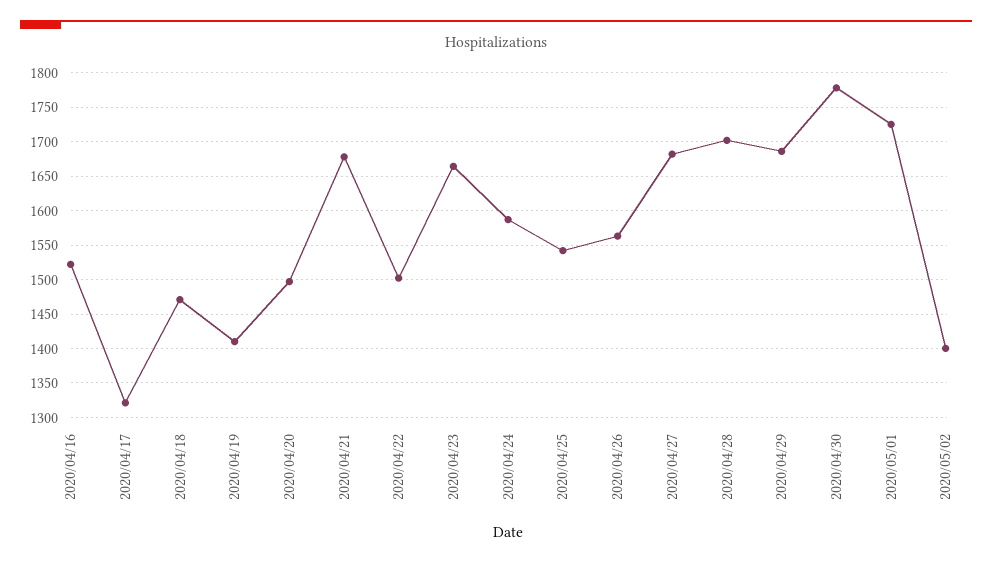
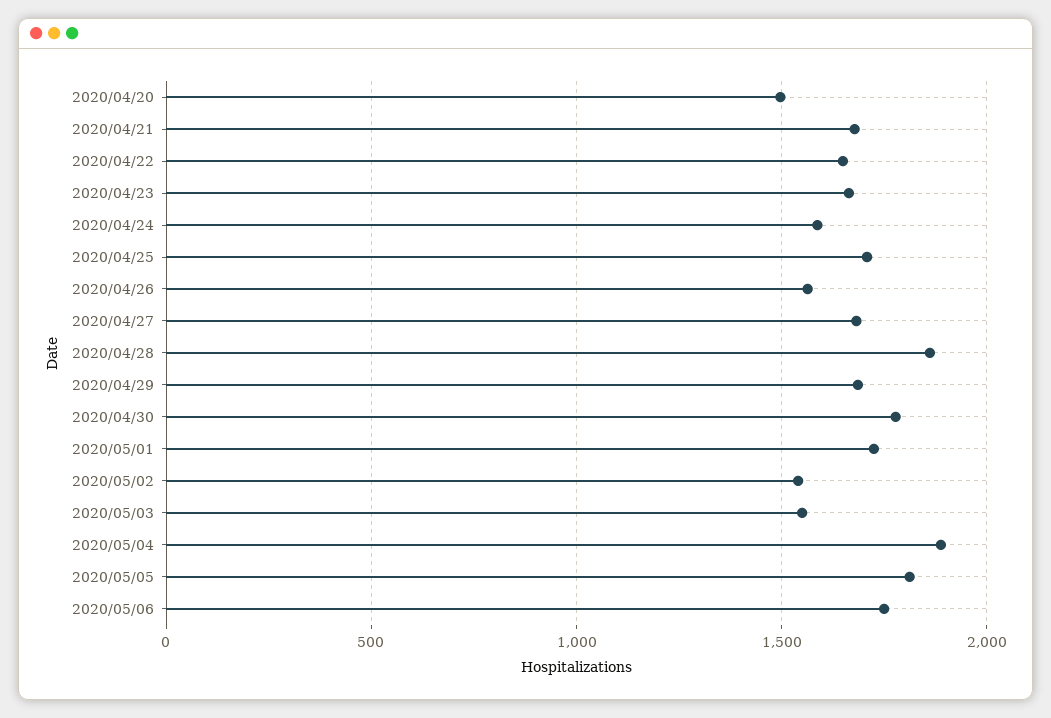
2020/04/16: 1520 -> none
2020/04/17: 1320 -> none
2020/04/18: 1470 -> none
2020/04/19: 1410 -> none
2020/04/22: 1500 -> 1650
2020/04/25: 1540 -> 1700
2020/04/28: 1700 -> 1850
2020/05/02: 1400 -> 1550
2020/05/03: none -> 1550
2020/05/04: none -> 1900
2020/05/05: none -> 1800
2020/05/06: none -> 1750

